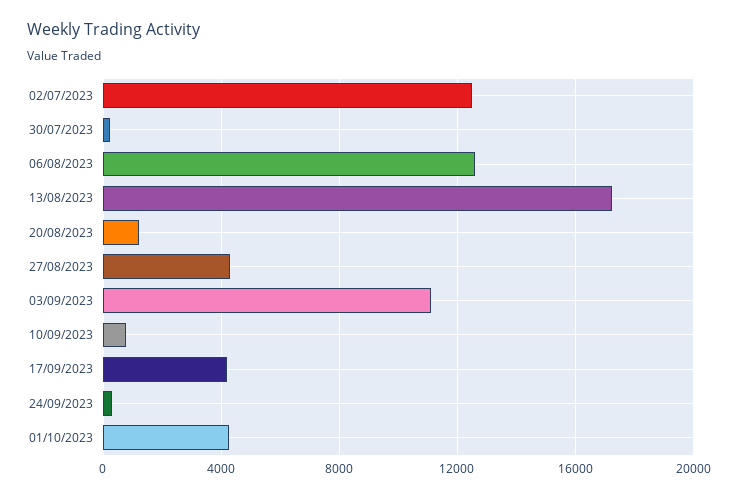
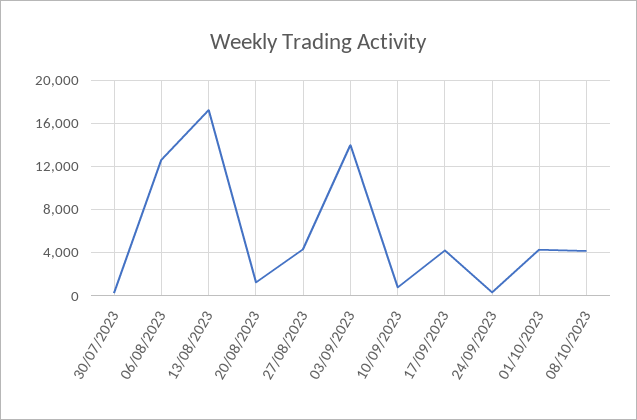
02/07/2023: 12500 -> none
03/09/2023: 11000 -> 14000
08/10/2023: none -> 4000

